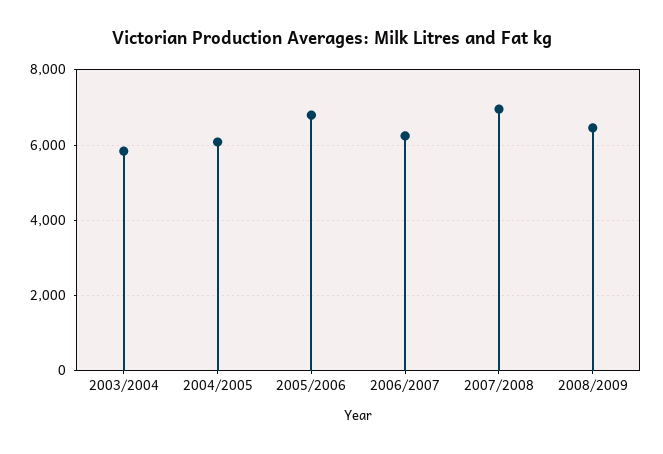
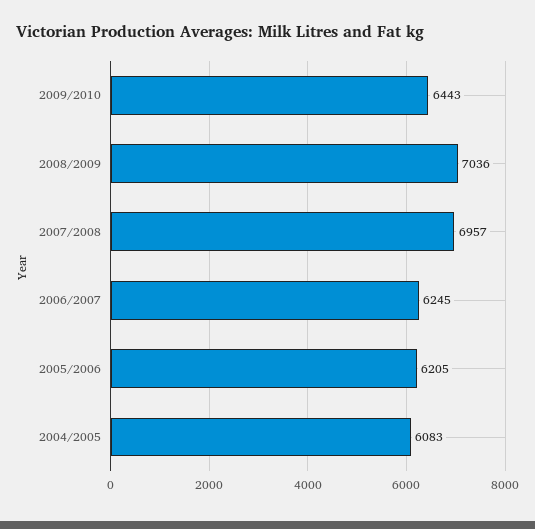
2003/2004: 5800 -> none
2005/2006: 6800 -> 6205
2008/2009: 6400 -> 7036
2009/2010: none -> 6443

